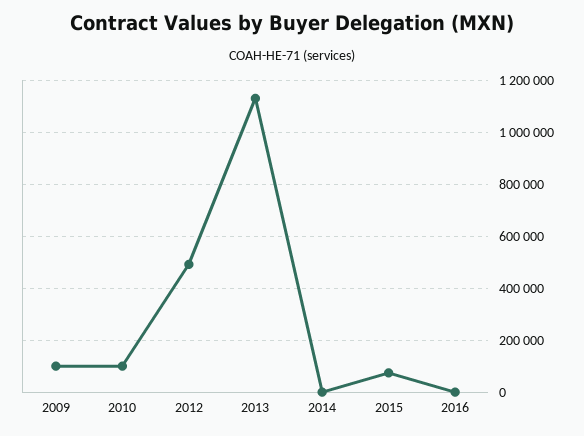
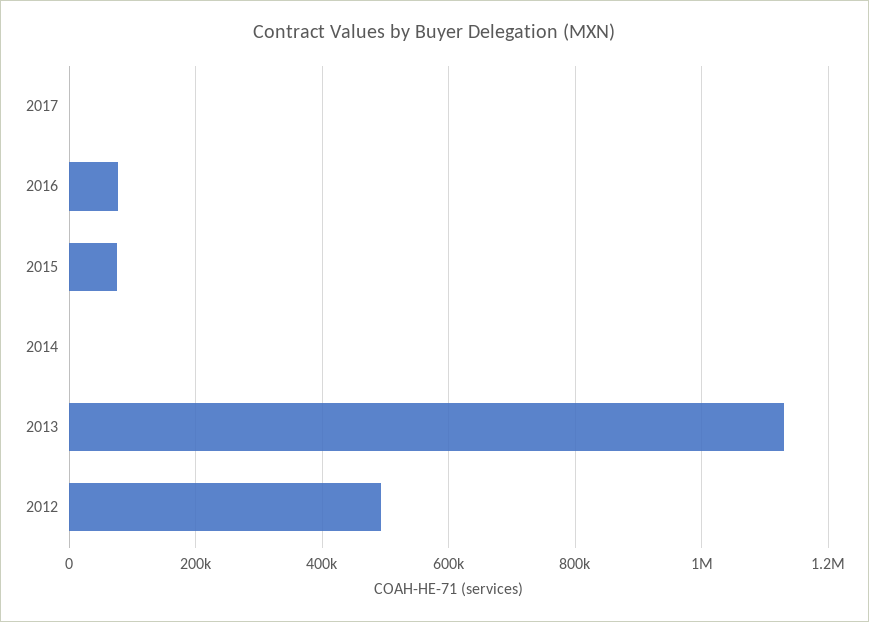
2009: 100000 -> none
2010: 100000 -> none
2016: 0 -> 80000
2017: none -> 0

